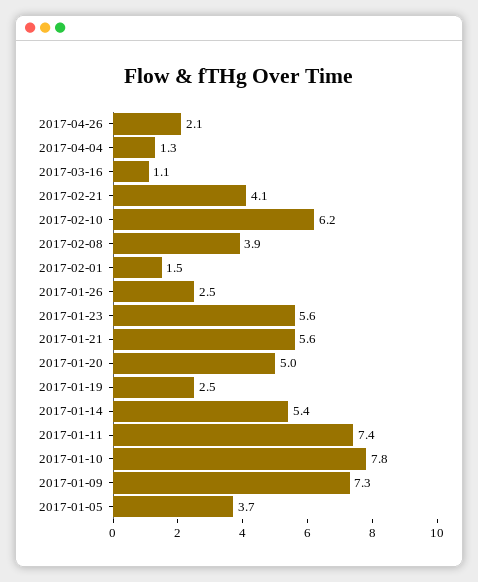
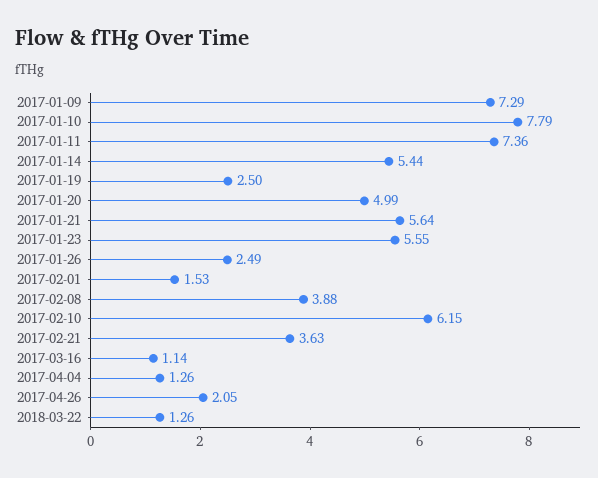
2017-02-21: 4.1 -> 3.63
2017-01-05: 3.7 -> none
2018-03-22: none -> 1.26

